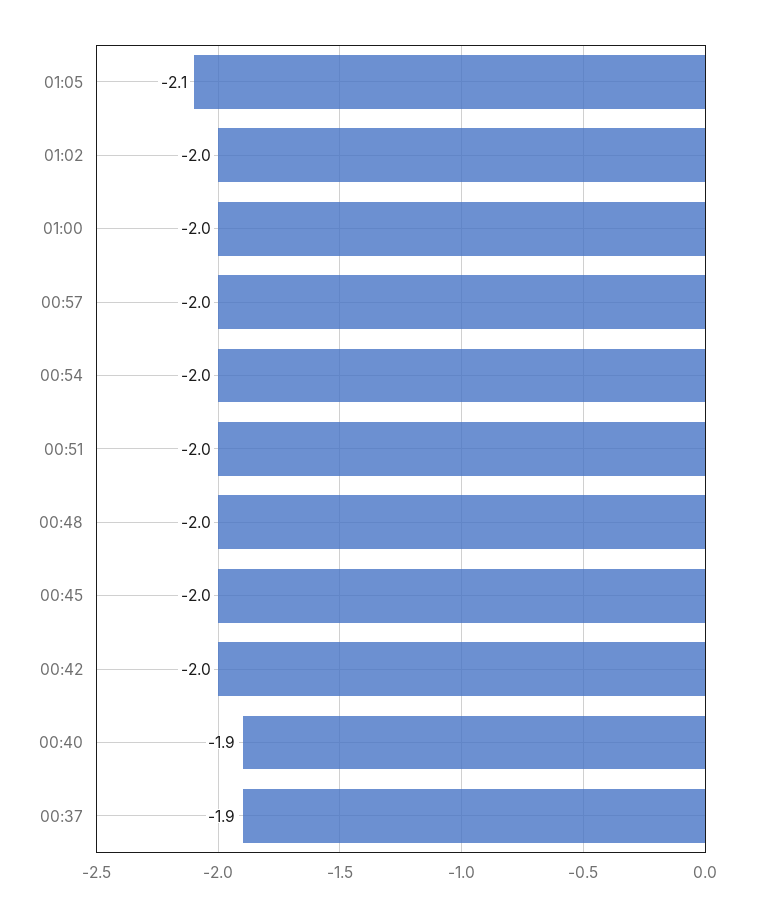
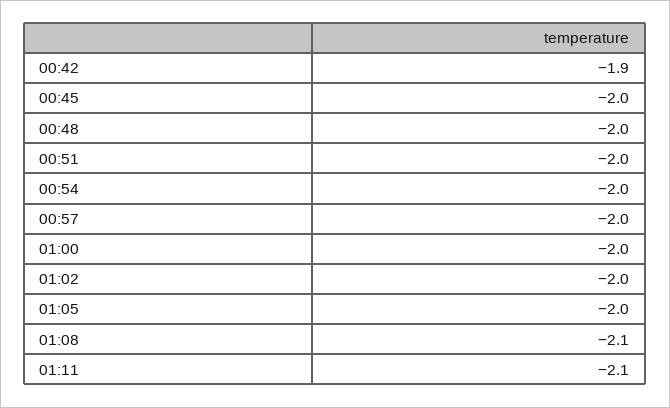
01:05: -2.1 -> -2
00:42: -2 -> -1.9
00:40: -1.9 -> none
00:37: -1.9 -> none
01:08: none -> -2.1
01:11: none -> -2.1

